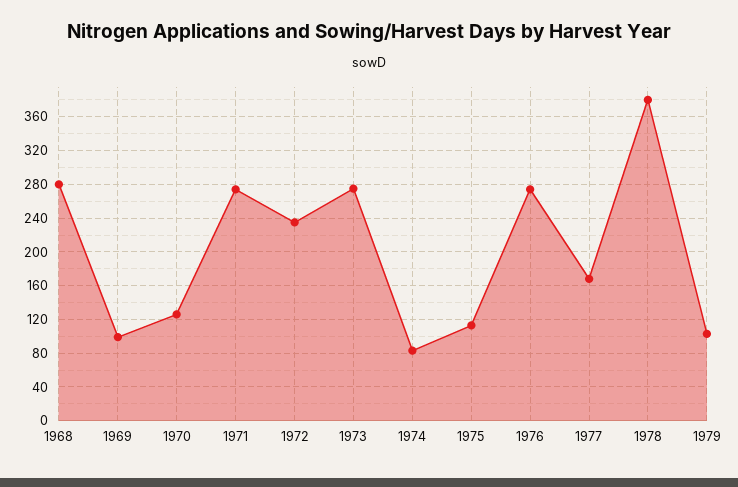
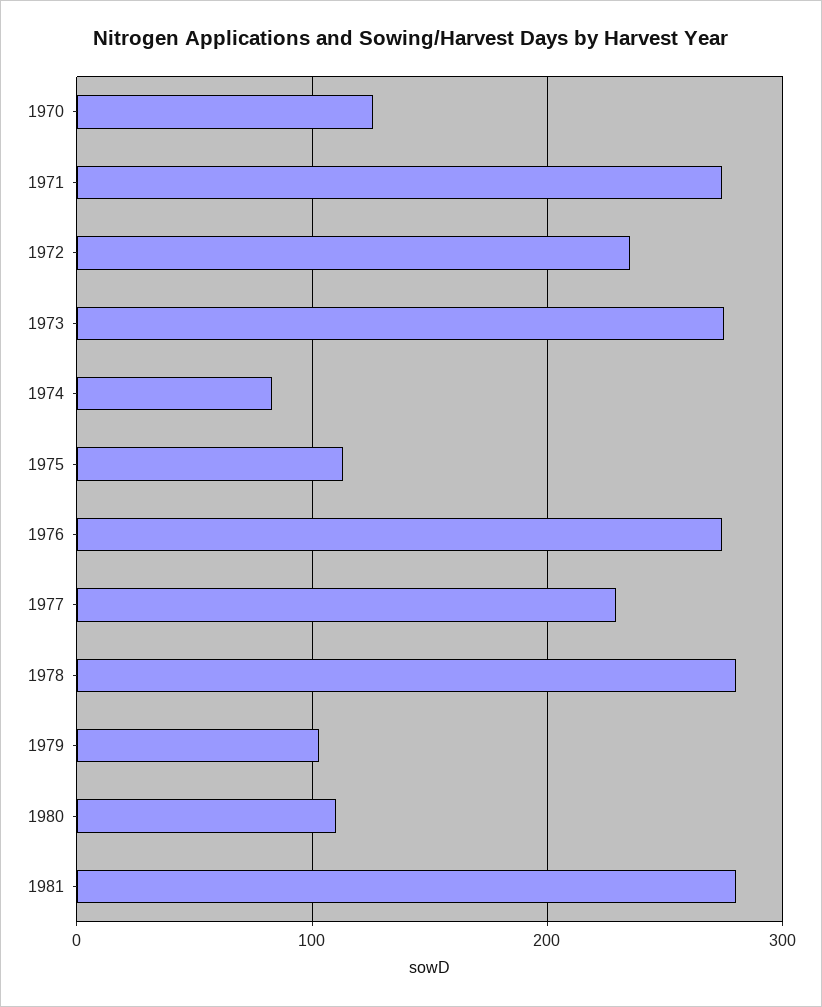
1968: 280 -> none
1969: 100 -> none
1977: 170 -> 230
1978: 380 -> 280
1980: none -> 110
1981: none -> 280

